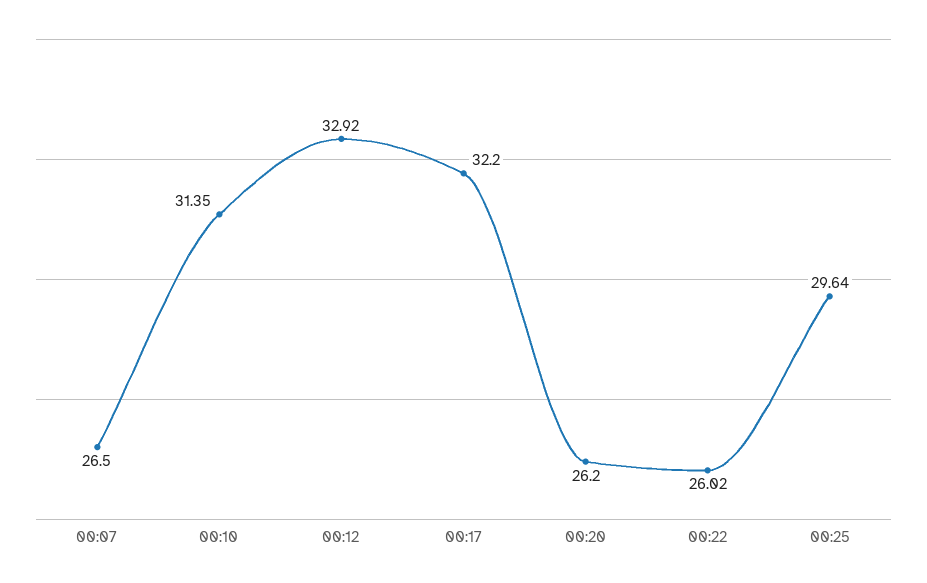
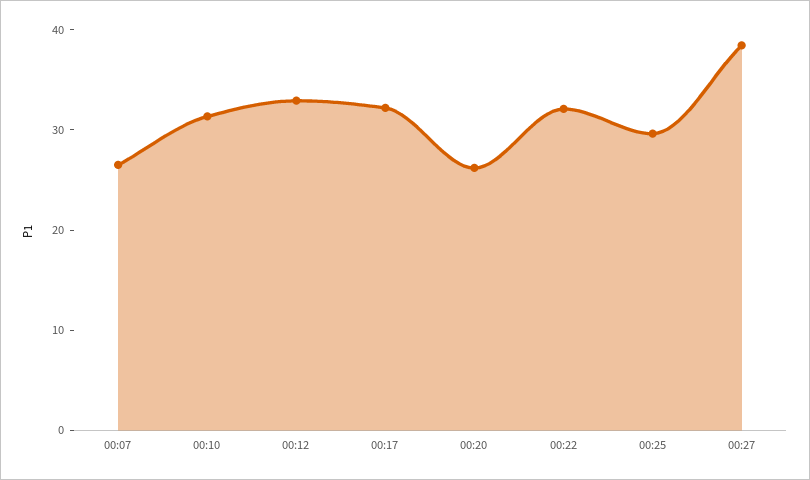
00:22: 26.02 -> 32
00:27: none -> 38

